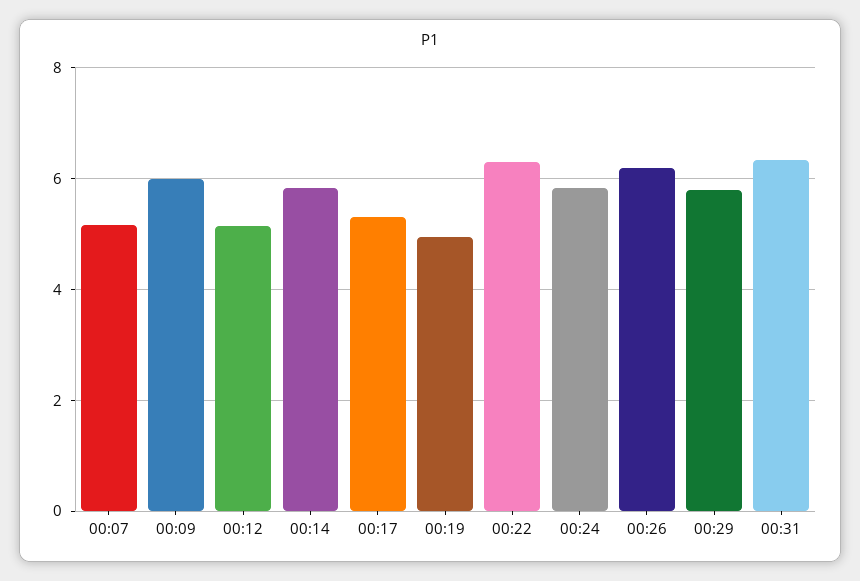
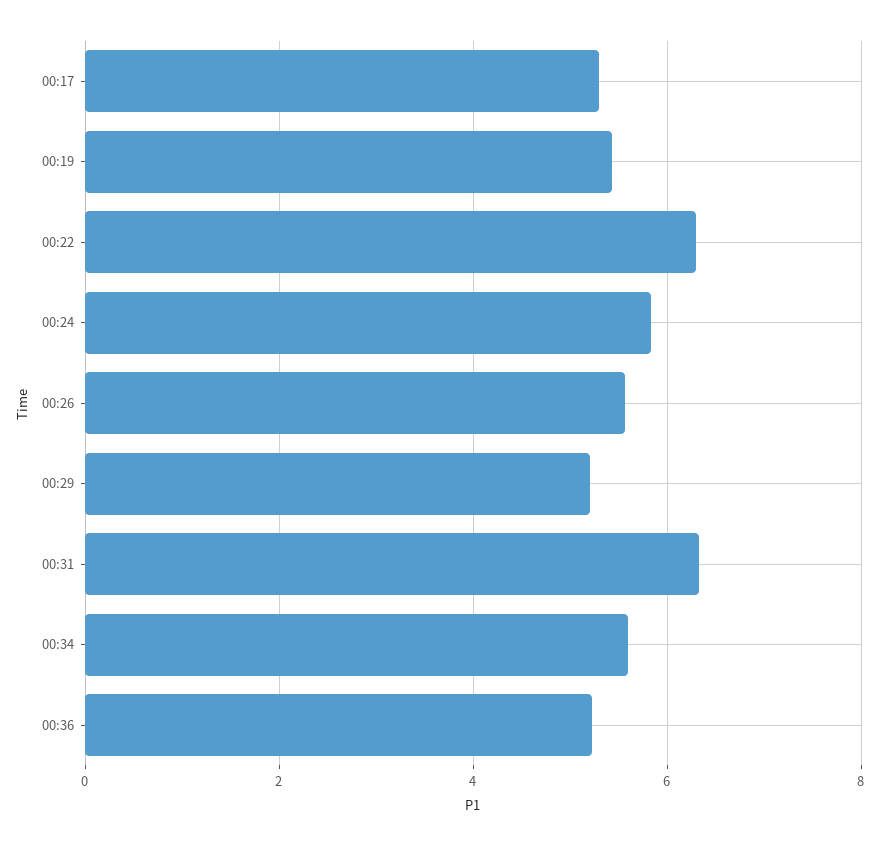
00:07: 5.2 -> none
00:09: 6 -> none
00:12: 5.2 -> none
00:14: 5.8 -> none
00:19: 5 -> 5.4
00:26: 6.2 -> 5.6
00:29: 5.8 -> 5.2
00:34: none -> 5.6
00:36: none -> 5.2

